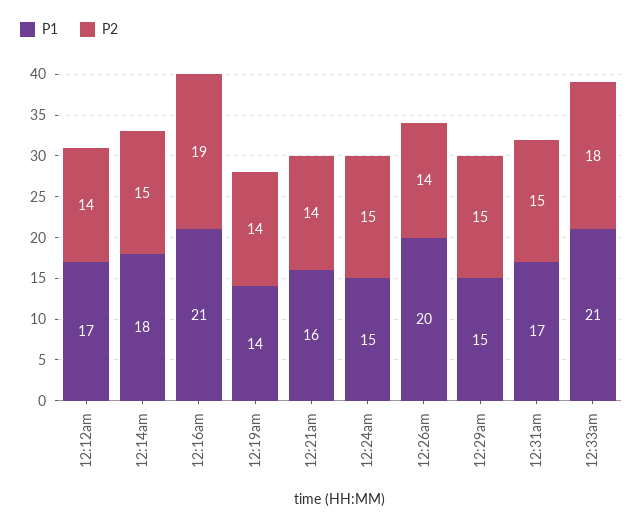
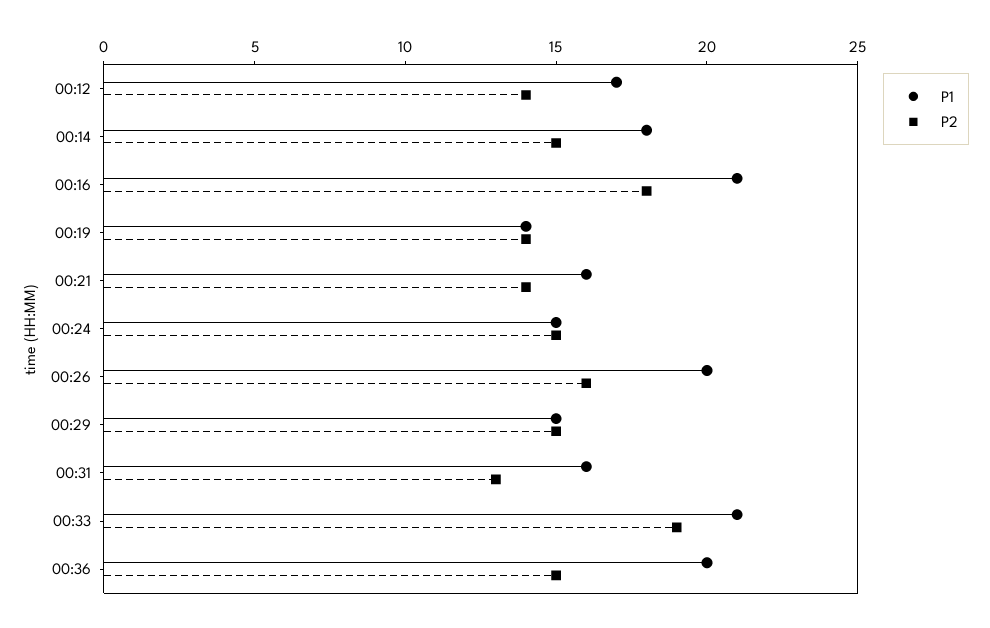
P2, 12:16am: 19 -> 18
P2, 12:26am: 14 -> 16
P1, 12:31am: 17 -> 16
P2, 12:31am: 15 -> 13
P2, 12:33am: 18 -> 19
P1, 00:36: none -> 20
P2, 00:36: none -> 15

